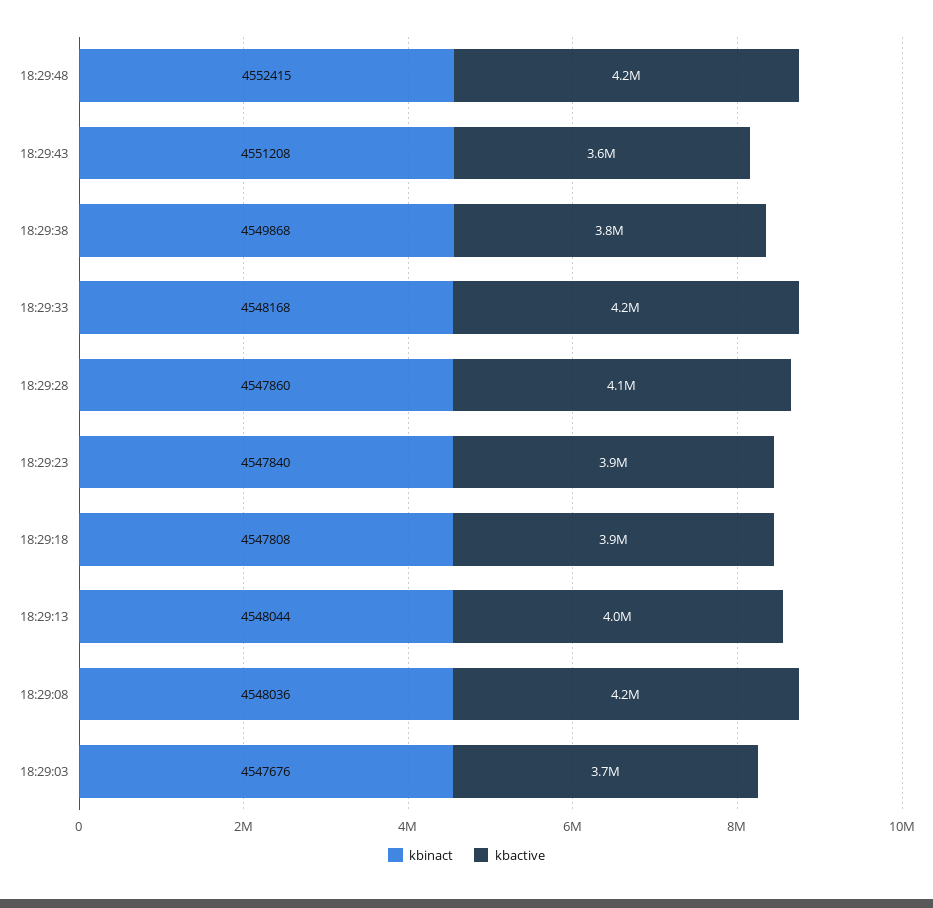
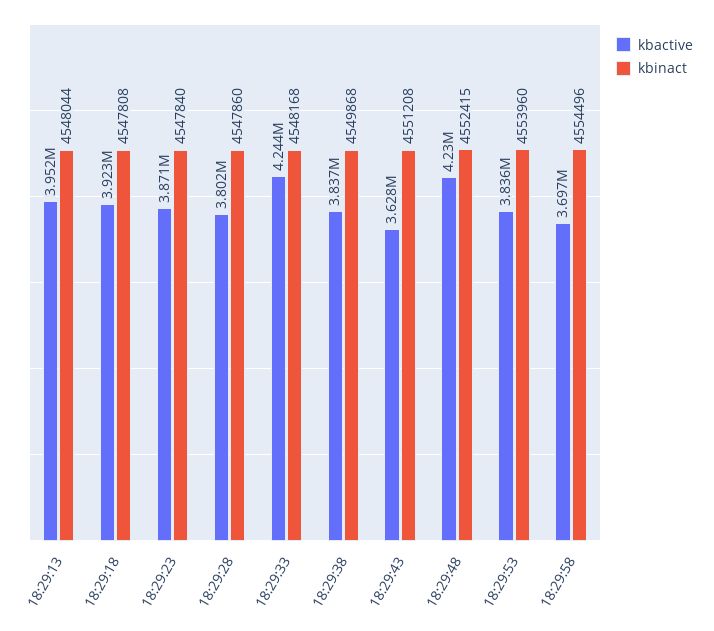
kbactive, 18:29:28: 4100000 -> 3802000
kbinact, 18:29:08: 4548036 -> none
kbactive, 18:29:08: 4200000 -> none
kbinact, 18:29:03: 4547676 -> none
kbactive, 18:29:03: 3700000 -> none
kbactive, 18:29:53: none -> 3836000
kbinact, 18:29:53: none -> 4553960
kbactive, 18:29:58: none -> 3697000
kbinact, 18:29:58: none -> 4554496

